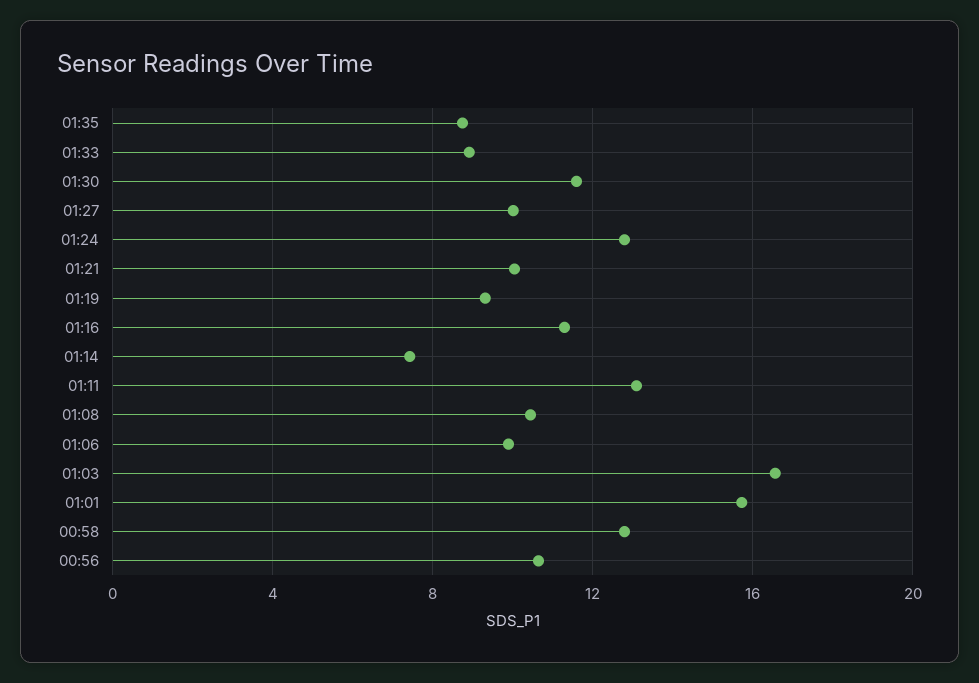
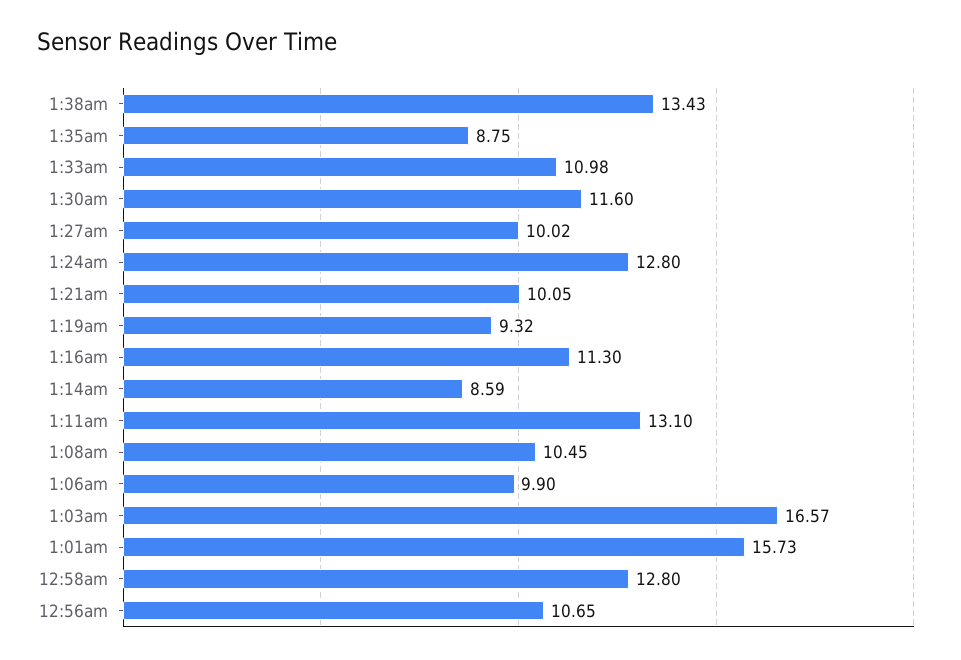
01:33: 9 -> 10.98
01:14: 7.5 -> 8.59
1:38am: none -> 13.43

